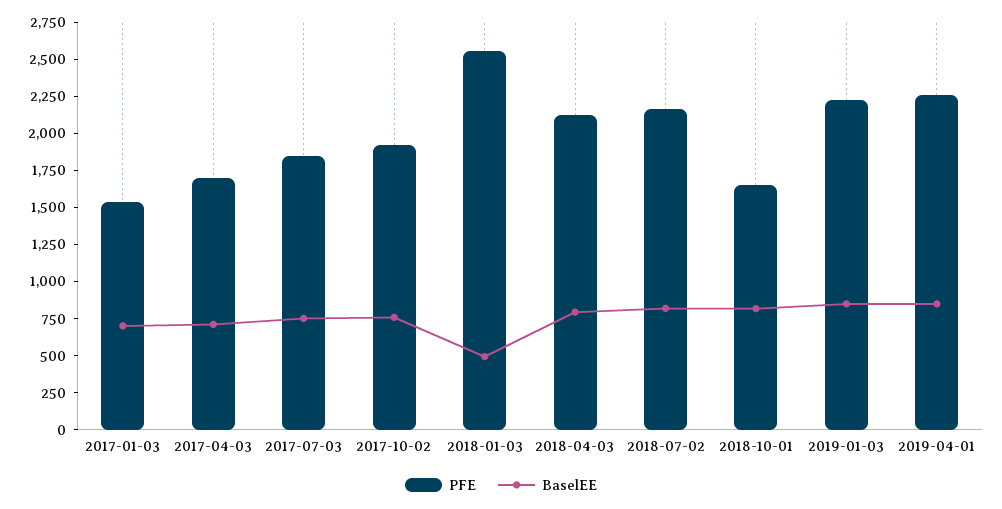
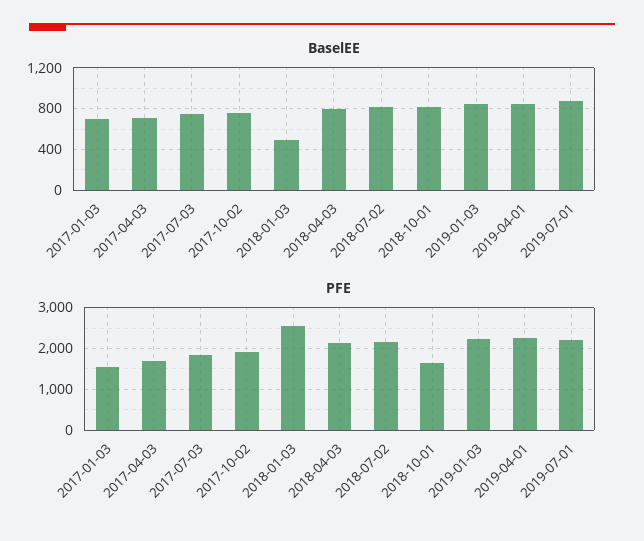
BaselEE, 2019-07-01: none -> 900
PFE, 2019-07-01: none -> 2200

